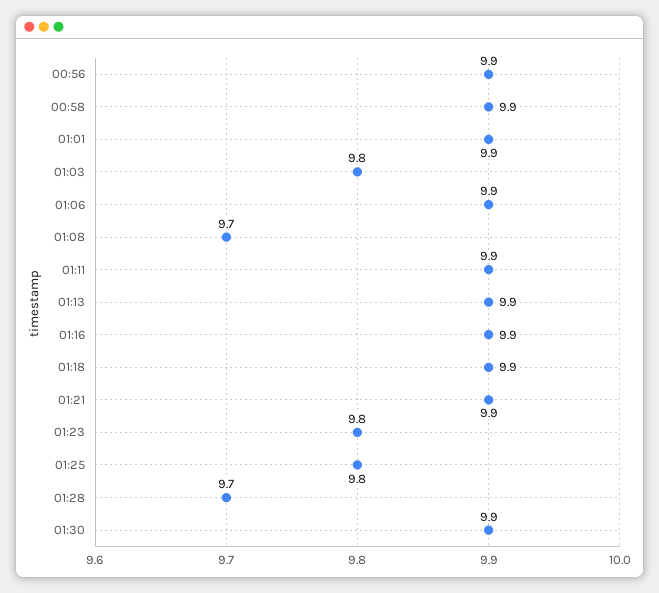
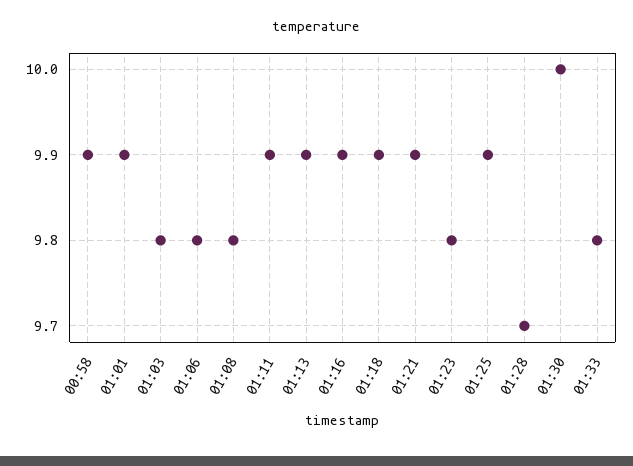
00:56: 9.9 -> none
01:06: 9.9 -> 9.8
01:08: 9.7 -> 9.8
01:25: 9.8 -> 9.9
01:30: 9.9 -> 10
01:33: none -> 9.8

